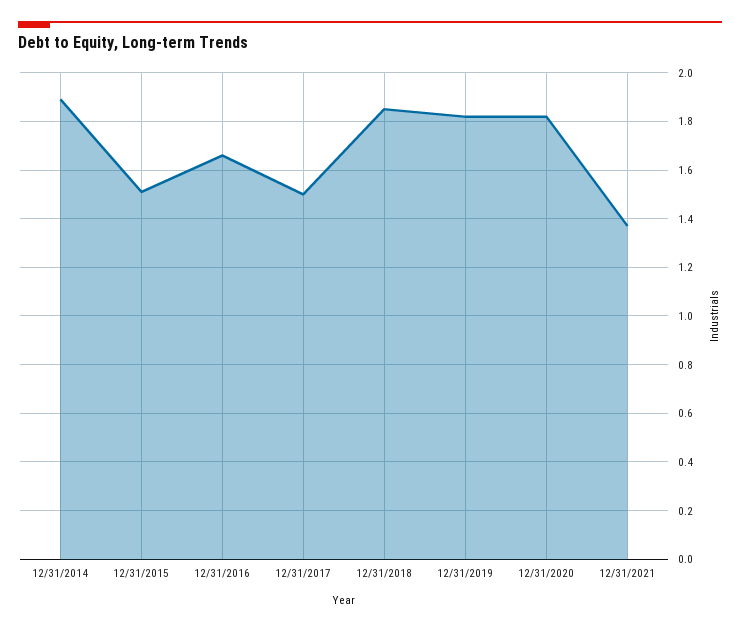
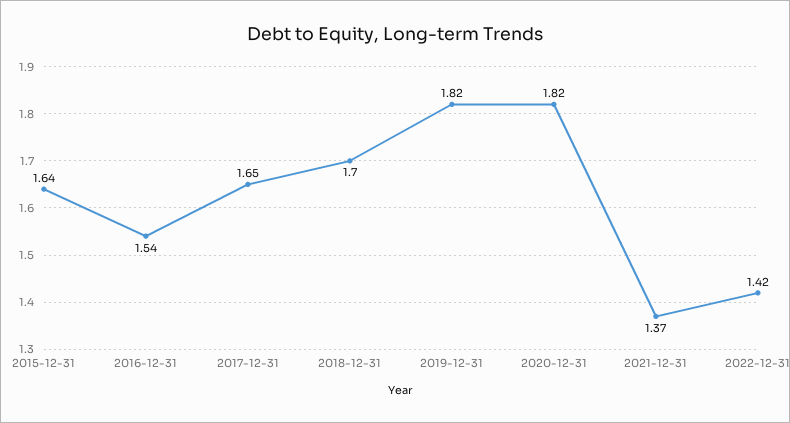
12/31/2014: 1.9 -> none
12/31/2015: 1.5 -> 1.64
12/31/2016: 1.65 -> 1.54
12/31/2017: 1.5 -> 1.65
12/31/2018: 1.85 -> 1.7
2022-12-31: none -> 1.42

